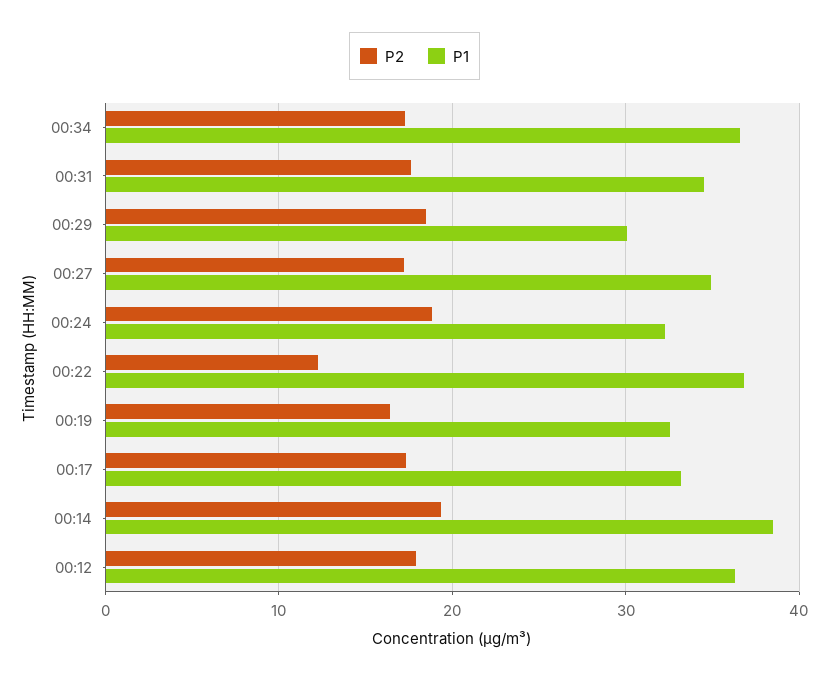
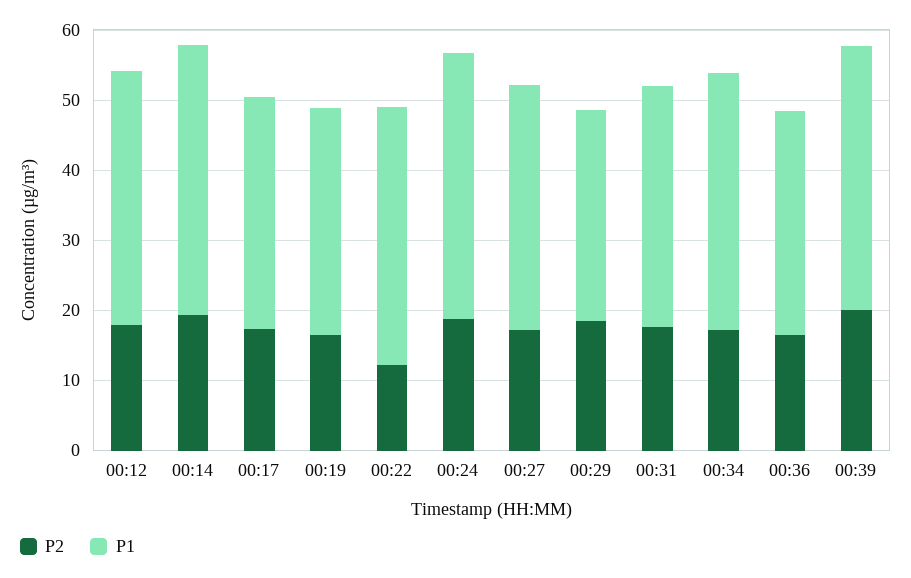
P1, 00:24: 32 -> 38
P2, 00:36: none -> 16
P1, 00:36: none -> 32
P2, 00:39: none -> 20
P1, 00:39: none -> 38

